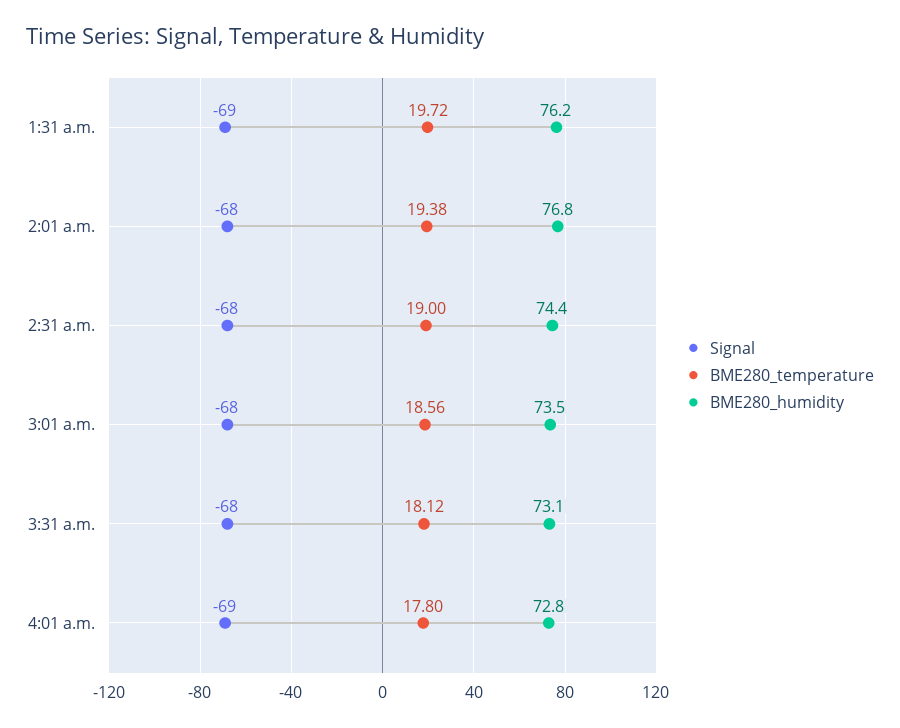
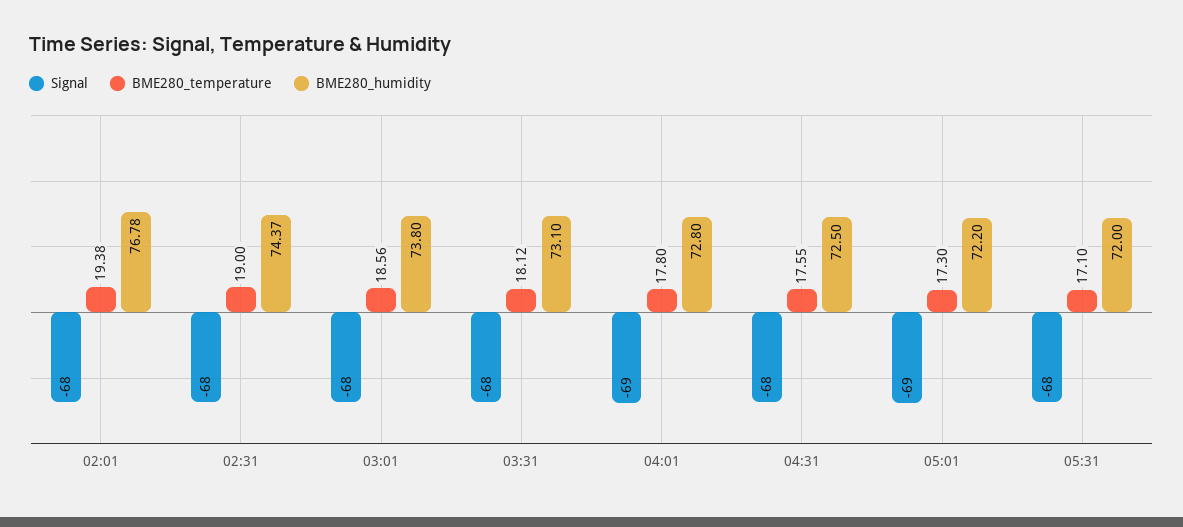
Signal, 1:31 a.m.: -69 -> none
BME280_temperature, 1:31 a.m.: 19.72 -> none
BME280_humidity, 1:31 a.m.: 76.2 -> none
BME280_humidity, 3:01 a.m.: 73.5 -> 73.8
Signal, 04:31: none -> -68
BME280_temperature, 04:31: none -> 17.55
BME280_humidity, 04:31: none -> 72.5
Signal, 05:01: none -> -69
BME280_temperature, 05:01: none -> 17.3
BME280_humidity, 05:01: none -> 72.2
Signal, 05:31: none -> -68
BME280_temperature, 05:31: none -> 17.1
BME280_humidity, 05:31: none -> 72

